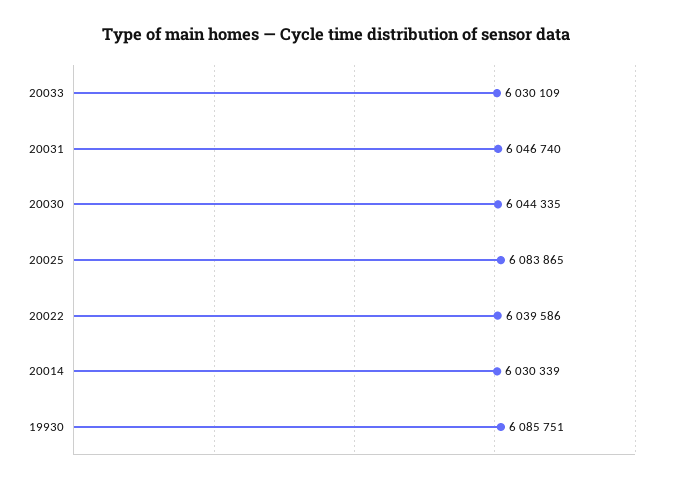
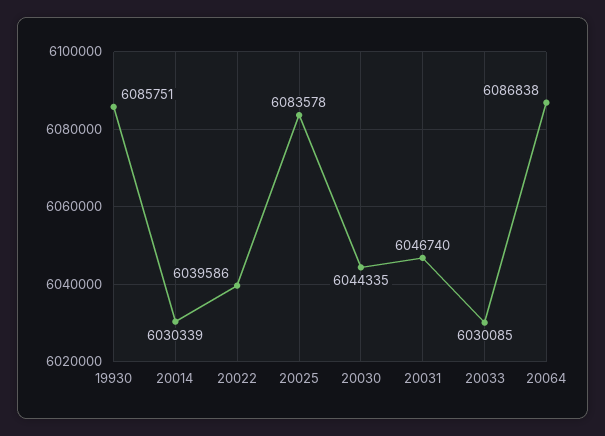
20033: 6030109 -> 6030085
20025: 6083865 -> 6083578
20064: none -> 6086838

